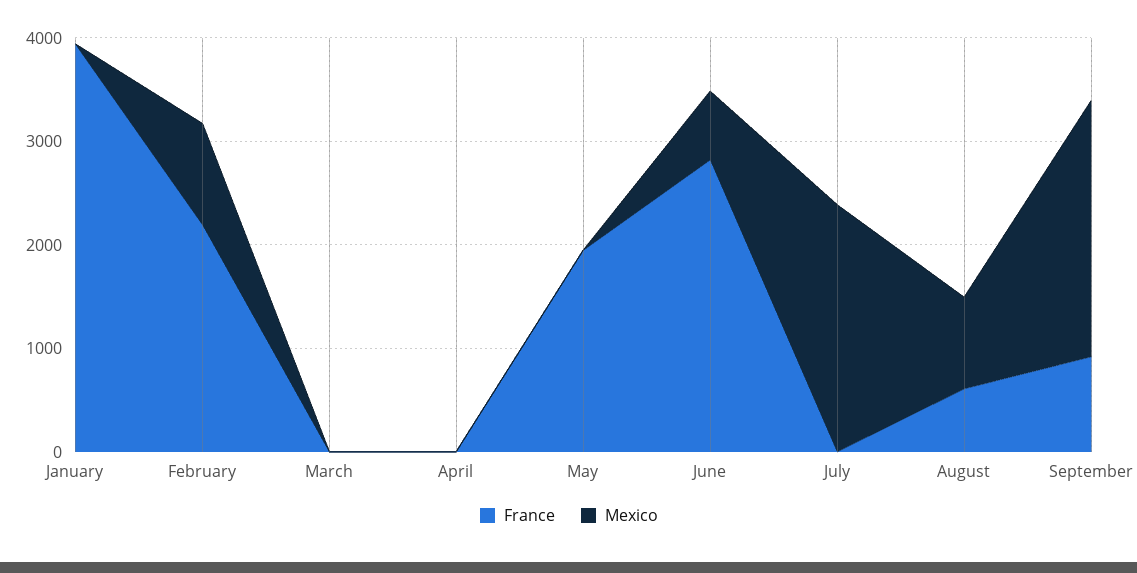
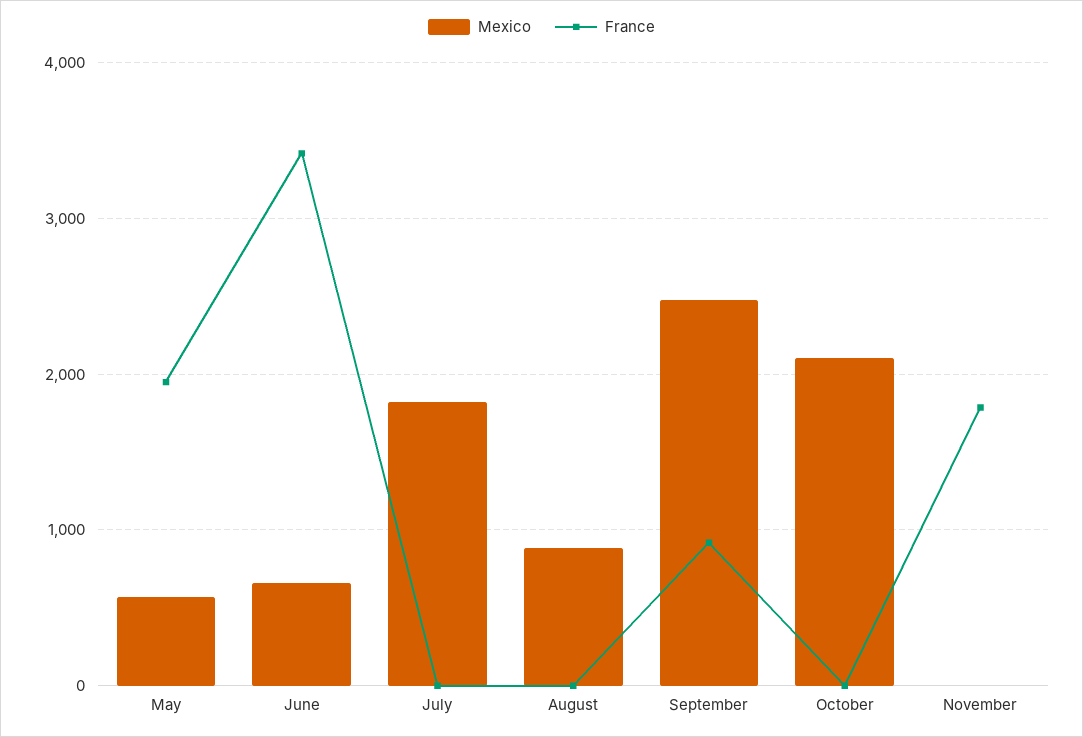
France, January: 4000 -> none
Mexico, January: 0 -> none
France, February: 2200 -> none
Mexico, February: 1000 -> none
France, March: 0 -> none
Mexico, March: 0 -> none
France, April: 0 -> none
Mexico, April: 0 -> none
Mexico, May: 0 -> 600
France, June: 2800 -> 3400
Mexico, July: 2400 -> 1800
France, August: 600 -> 0
Mexico, October: none -> 2100
France, October: none -> 0
Mexico, November: none -> 0
France, November: none -> 1800

